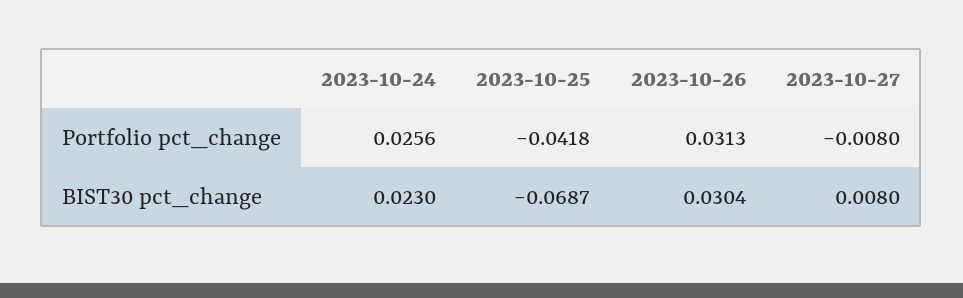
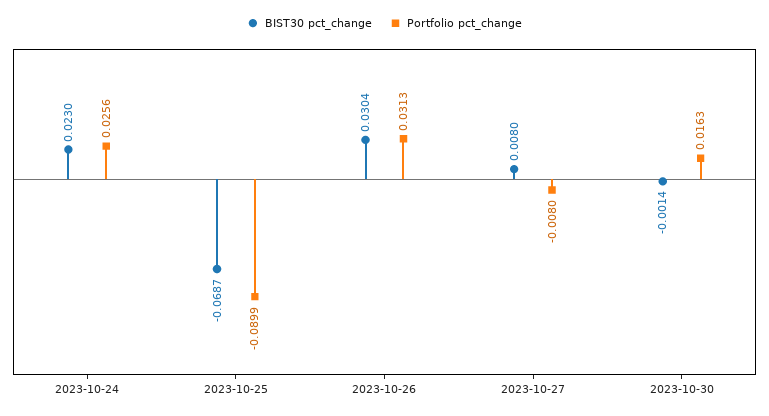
Portfolio pct_change, 2023-10-25: -0.0418 -> -0.0899
BIST30 pct_change, 2023-10-30: none -> -0.0014
Portfolio pct_change, 2023-10-30: none -> 0.0163

